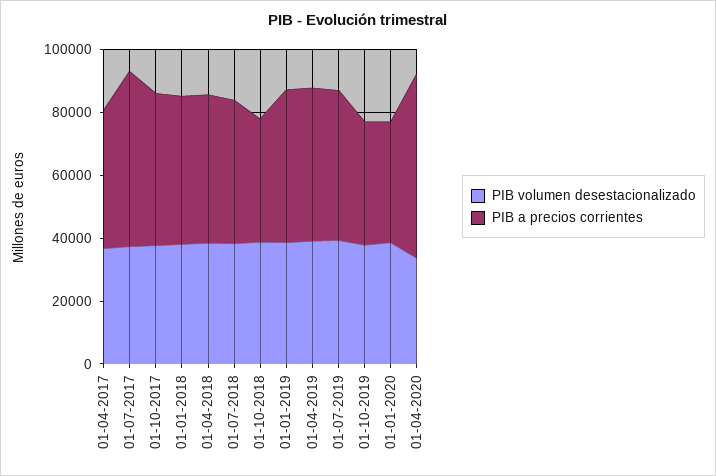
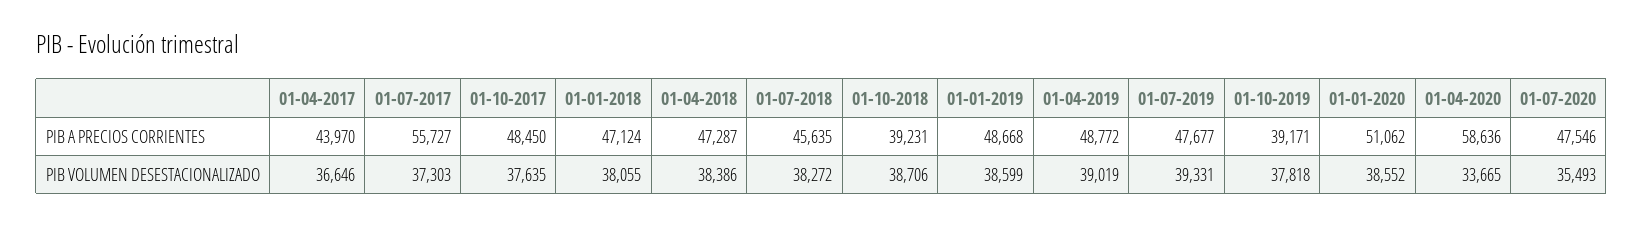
PIB a precios corrientes, 01-01-2020: 40000 -> 51062
PIB a precios corrientes, 01-07-2020: none -> 47546
PIB volumen desestacionalizado, 01-07-2020: none -> 35493

